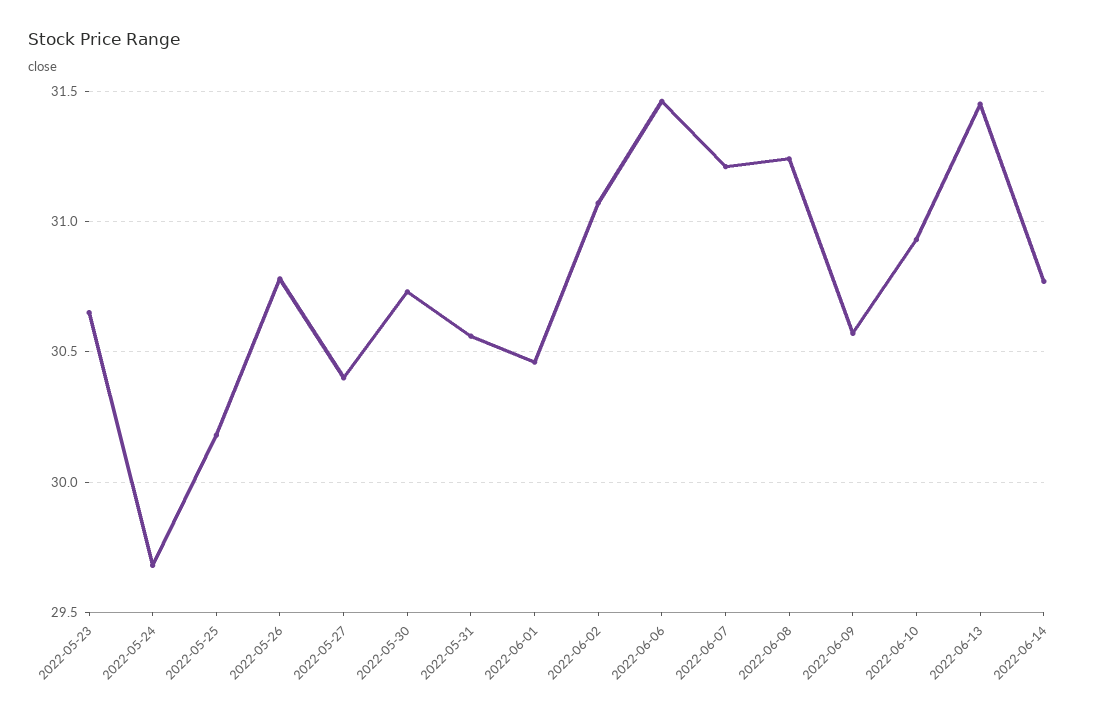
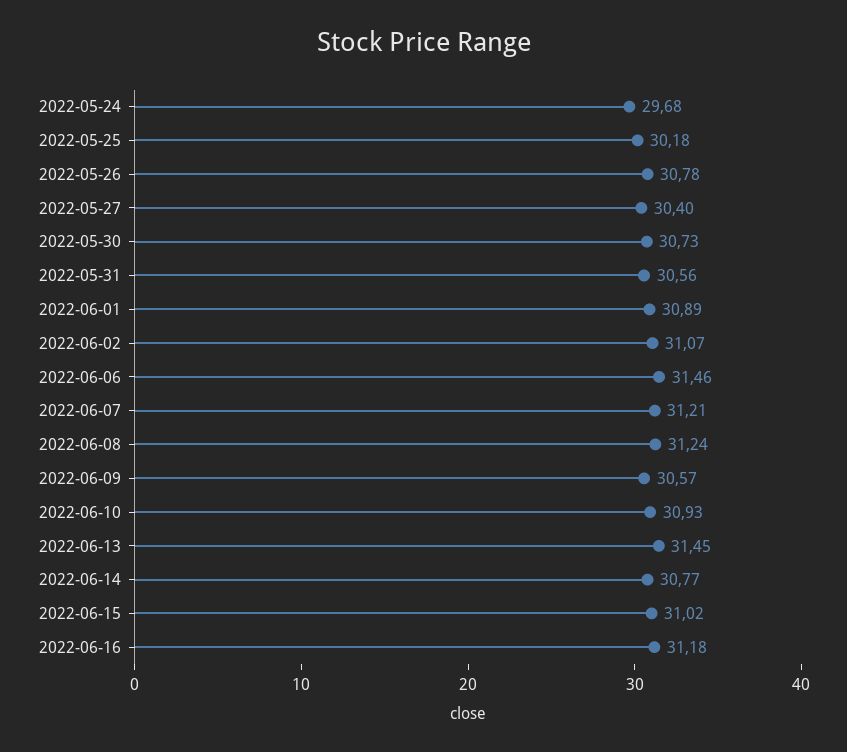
2022-05-23: 30.65 -> none
2022-06-01: 30.45 -> 30.89
2022-06-15: none -> 31.02
2022-06-16: none -> 31.18

